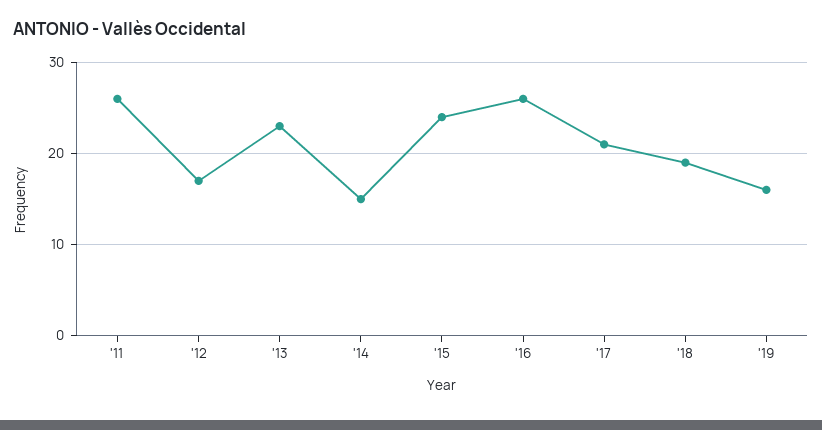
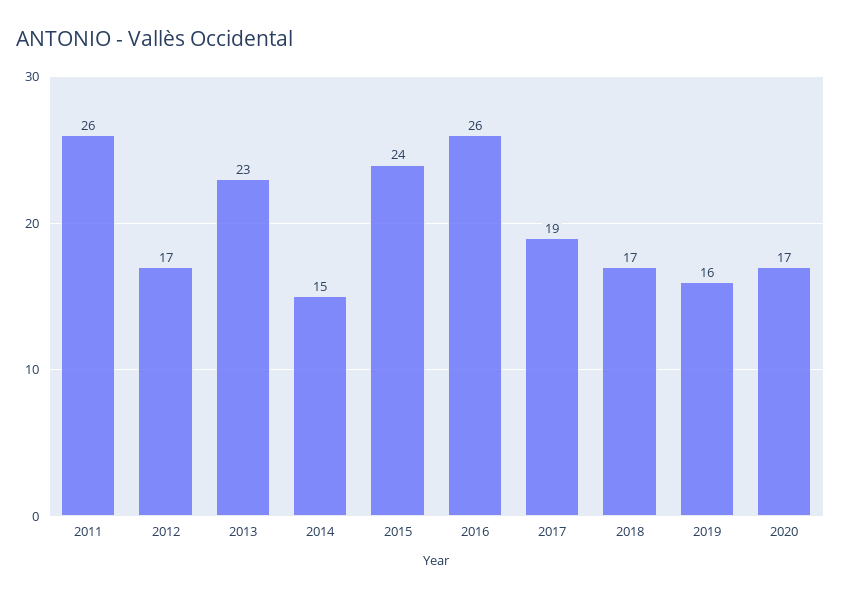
'17: 21 -> 19
'18: 19 -> 17
2020: none -> 17

